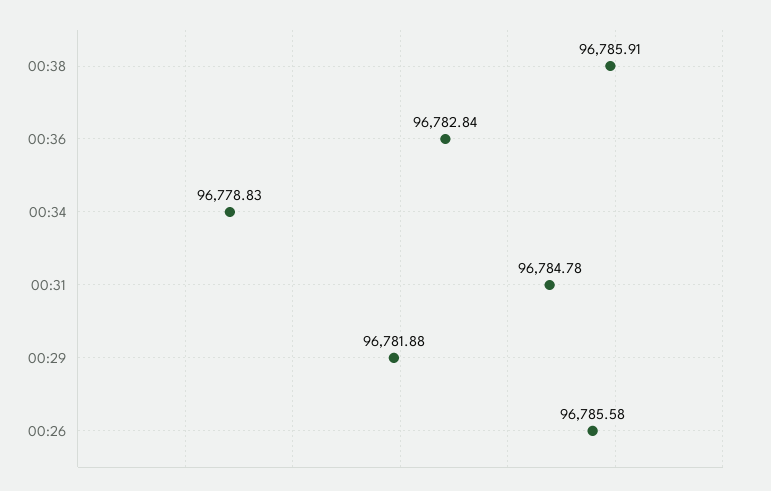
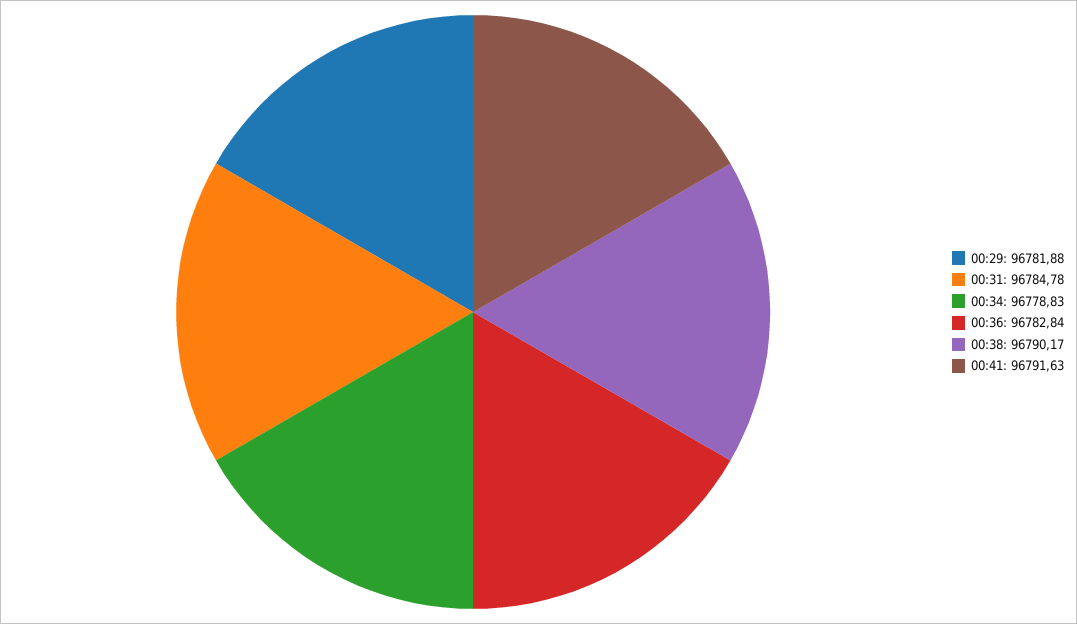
00:38: 96785.91 -> 96790.17
00:26: 96785.58 -> none
00:41: none -> 96791.63

